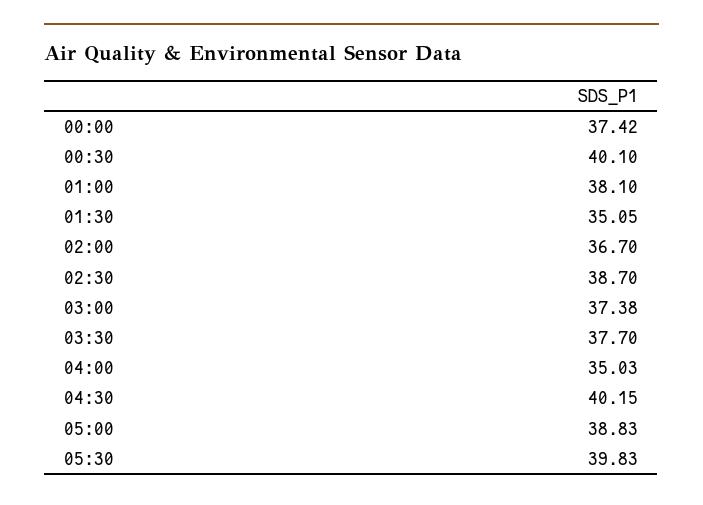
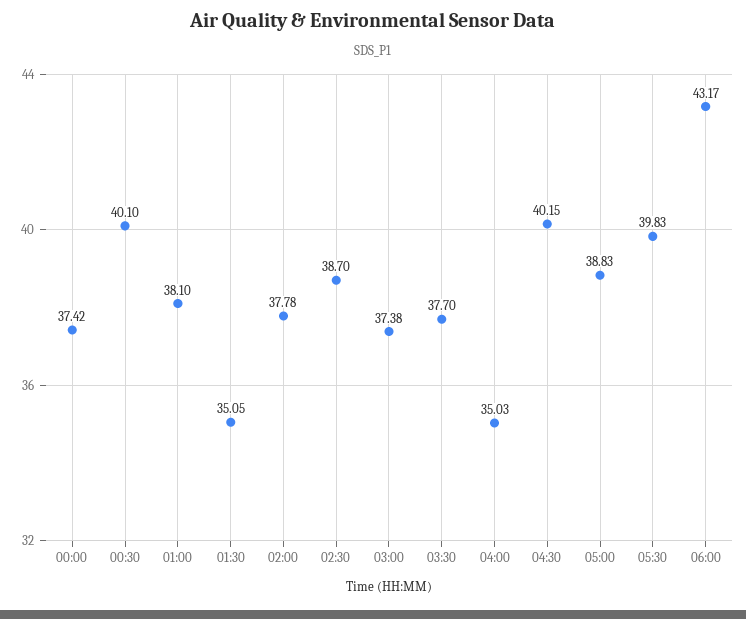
02:00: 36.7 -> 37.78
06:00: none -> 43.17

